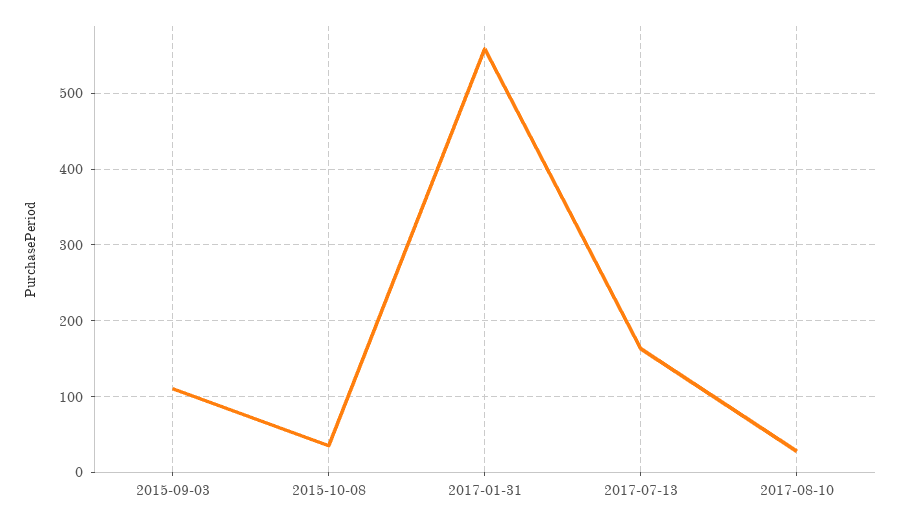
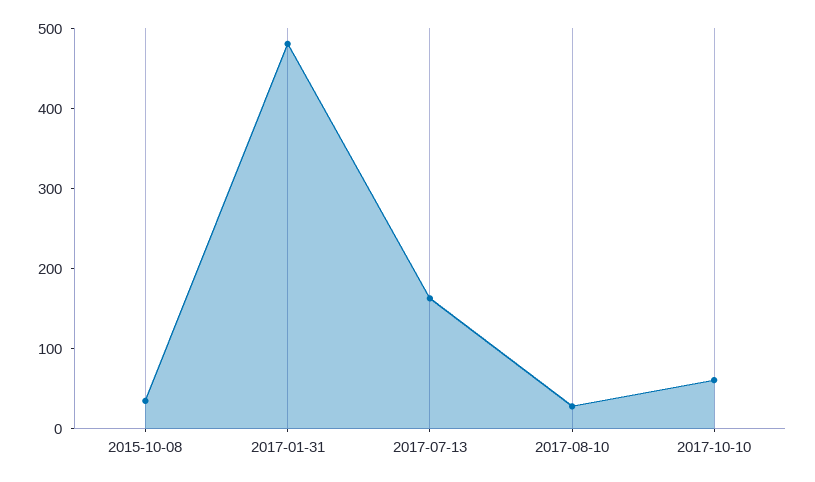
2015-09-03: 110 -> none
2017-01-31: 560 -> 480
2017-10-10: none -> 60

